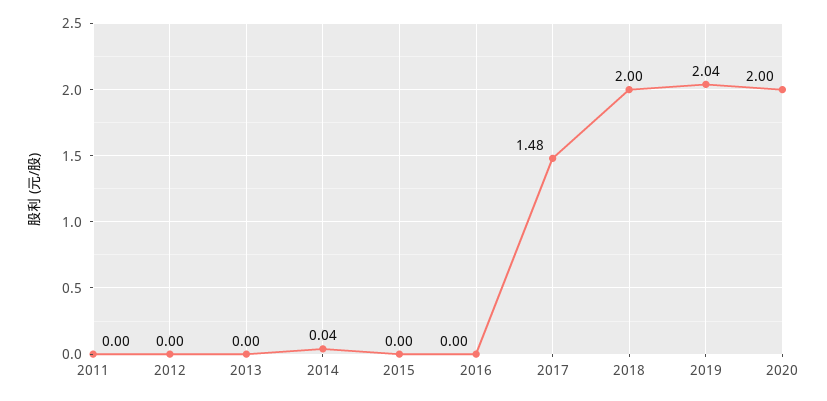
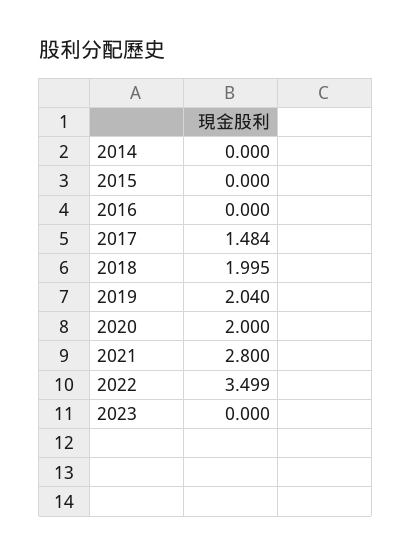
2011: 0 -> none
2012: 0 -> none
2013: 0 -> none
2014: 0.04 -> 0
2021: none -> 2.8
2022: none -> 3.499
2023: none -> 0

